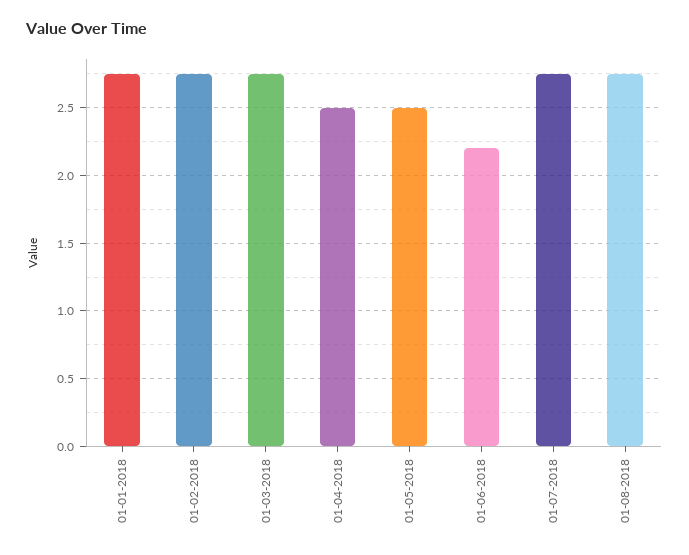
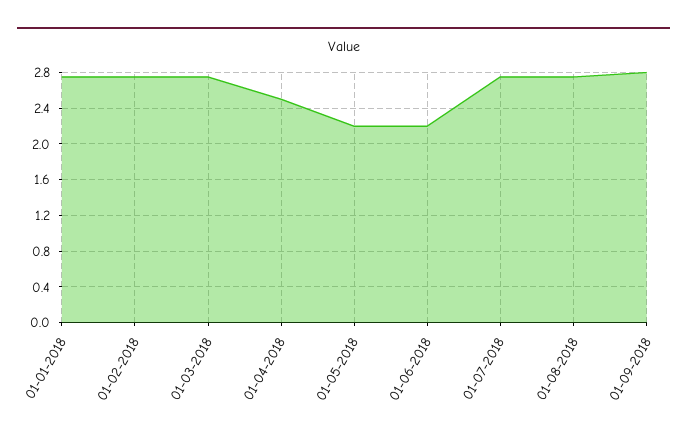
01-05-2018: 2.5 -> 2.2
01-09-2018: none -> 2.8

